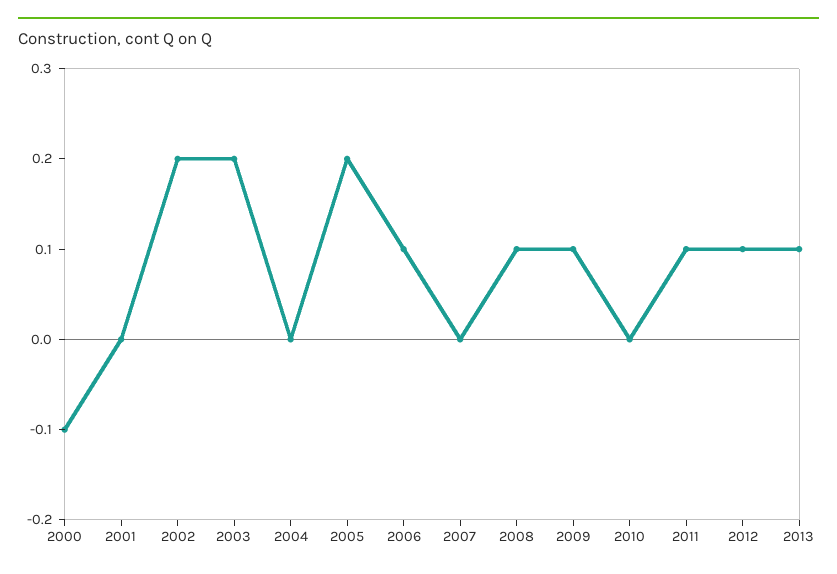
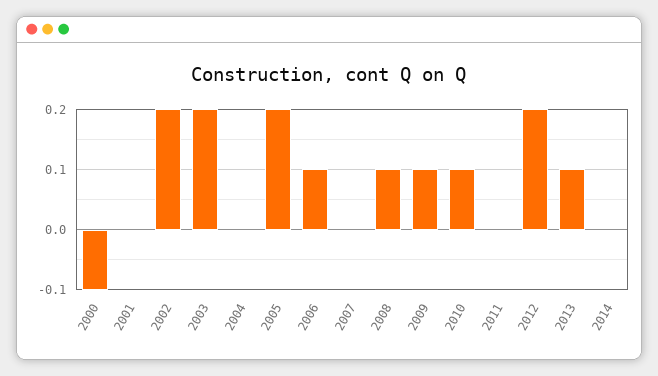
2010: 0 -> 0.1
2011: 0.1 -> 0
2012: 0.1 -> 0.2
2014: none -> 0

